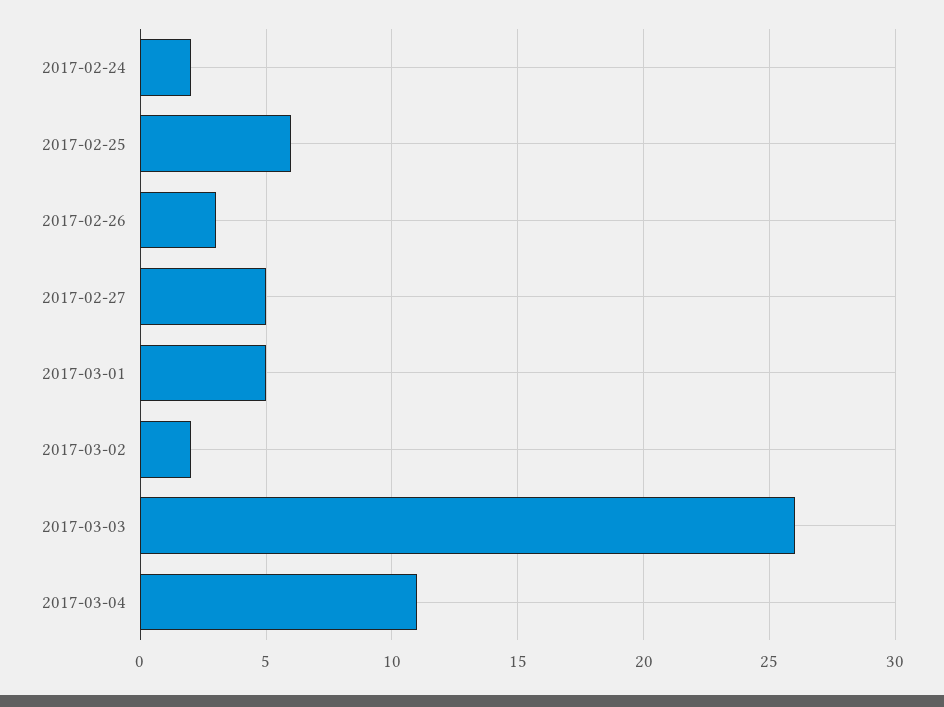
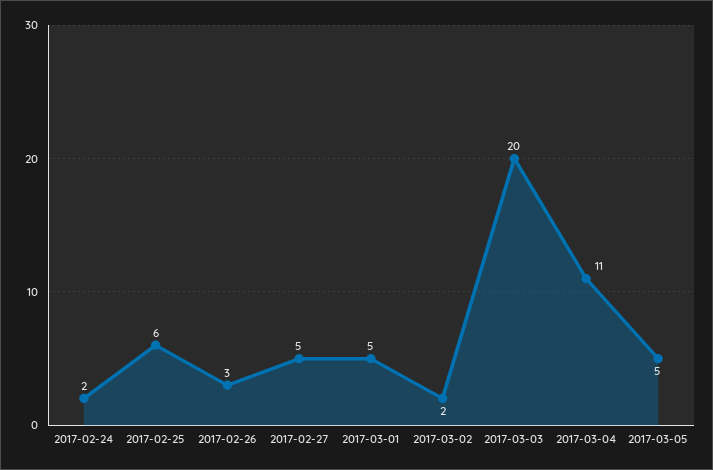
2017-03-03: 26 -> 20
2017-03-05: none -> 5

